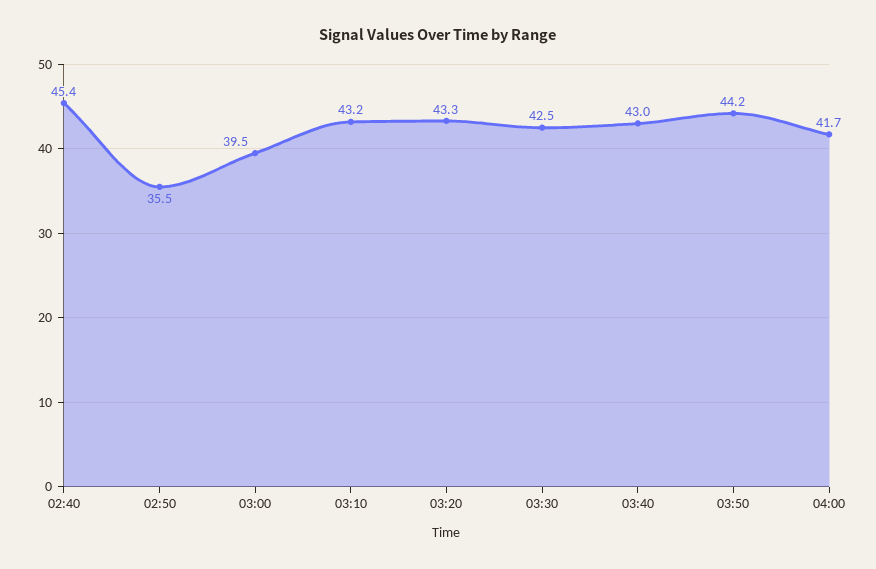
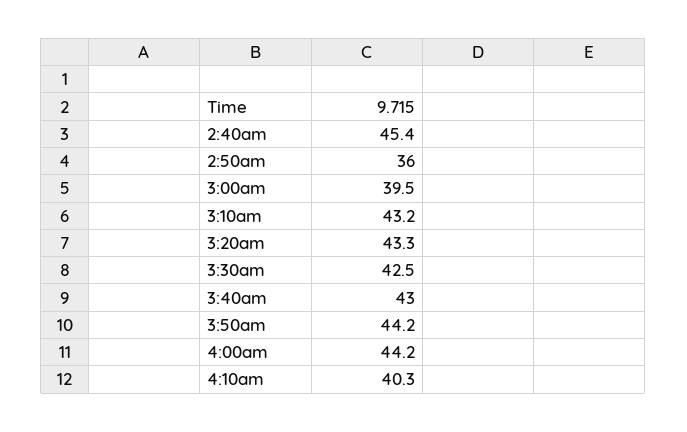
02:50: 35.5 -> 36
04:00: 41.7 -> 44.2
4:10am: none -> 40.3

